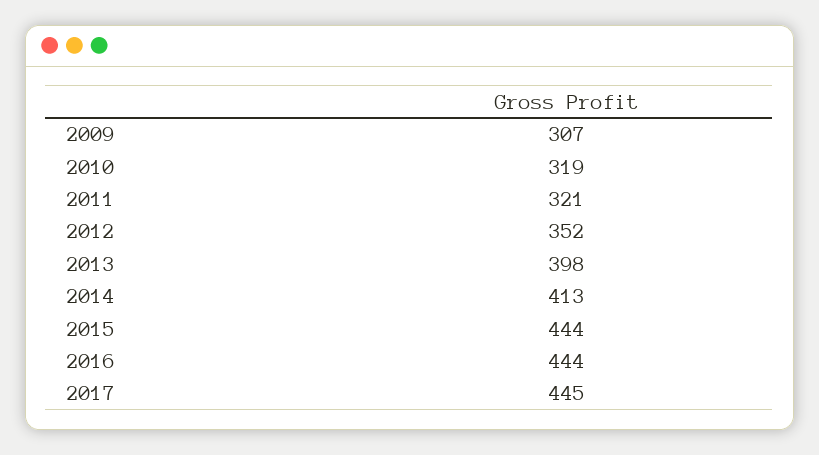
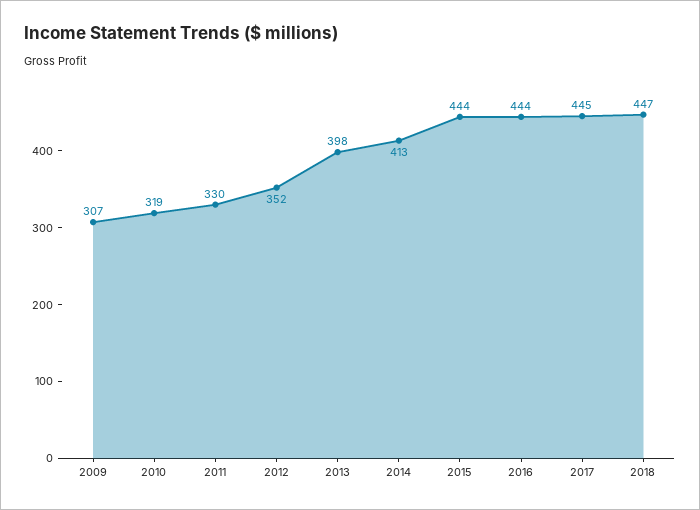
2011: 321 -> 330
2018: none -> 447

